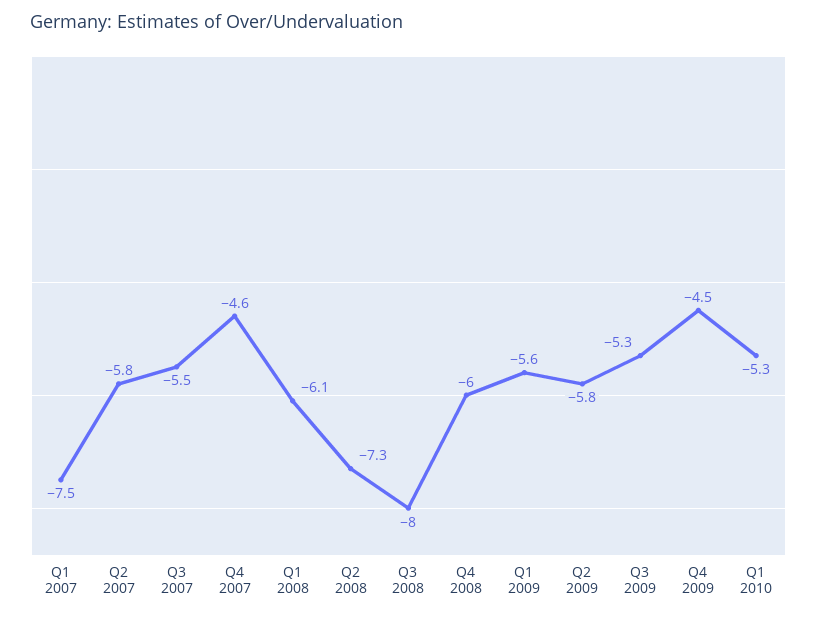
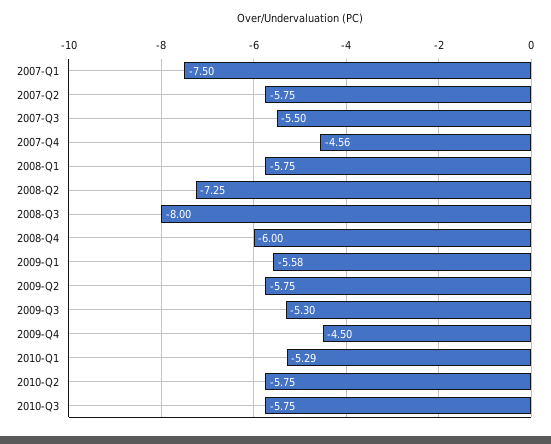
Q1 2008: -6.1 -> -5.75
2010-Q2: none -> -5.75
2010-Q3: none -> -5.75

